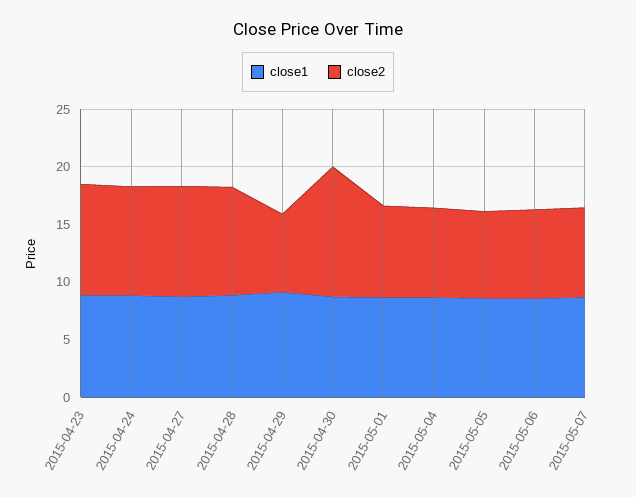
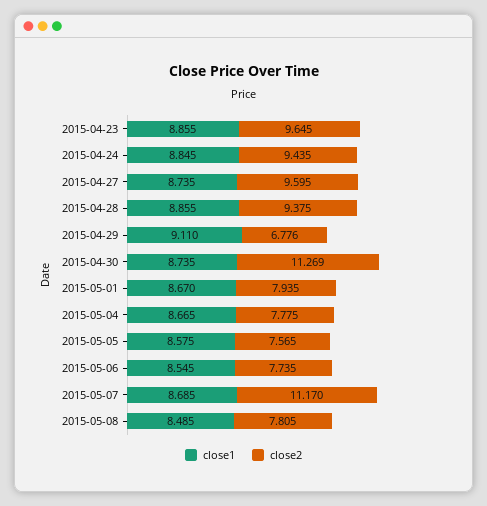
close2, 2015-05-07: 8 -> 11.17
close1, 2015-05-08: none -> 8.485
close2, 2015-05-08: none -> 7.805

